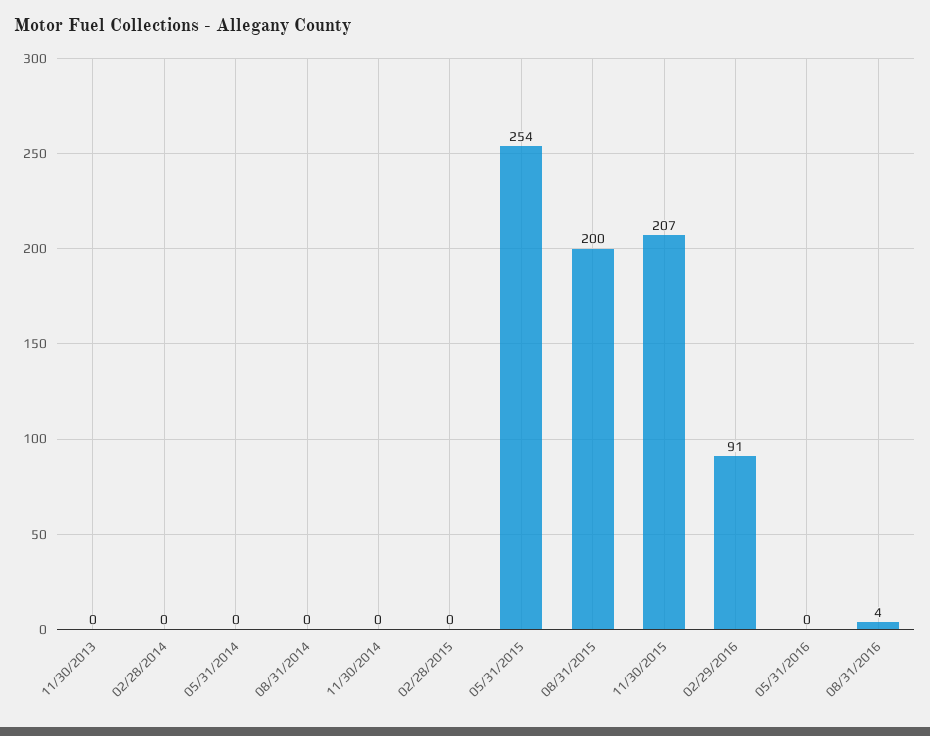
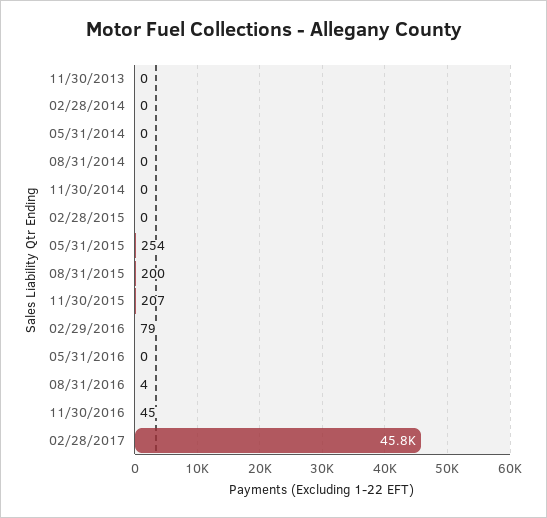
02/29/2016: 91 -> 79
11/30/2016: none -> 45
02/28/2017: none -> 45800

